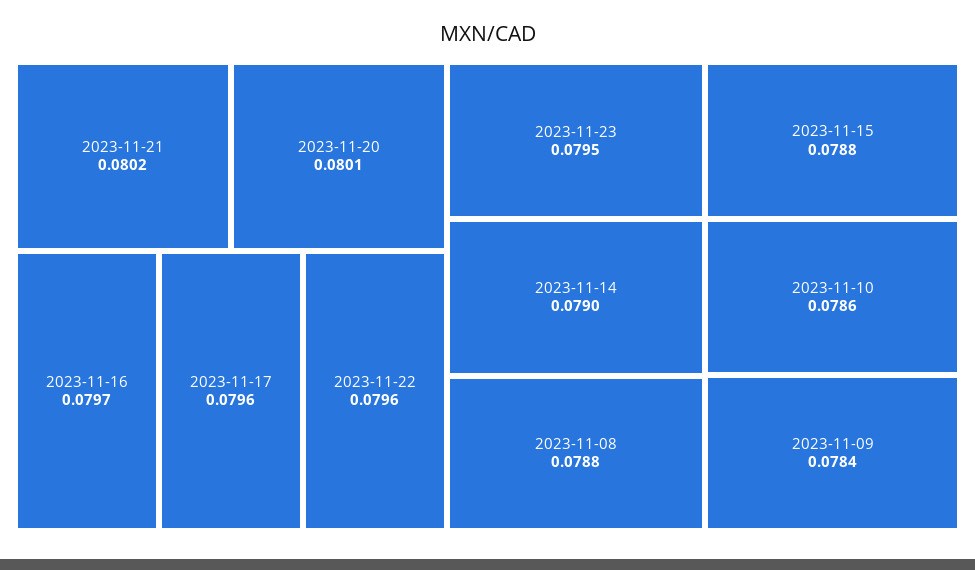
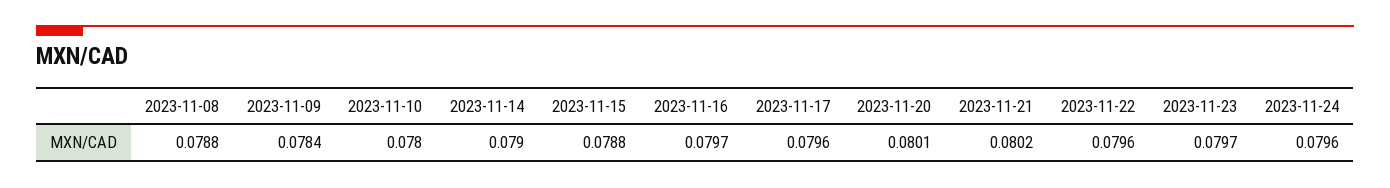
2023-11-23: 0.0795 -> 0.0797
2023-11-10: 0.0786 -> 0.078
2023-11-24: none -> 0.0796

